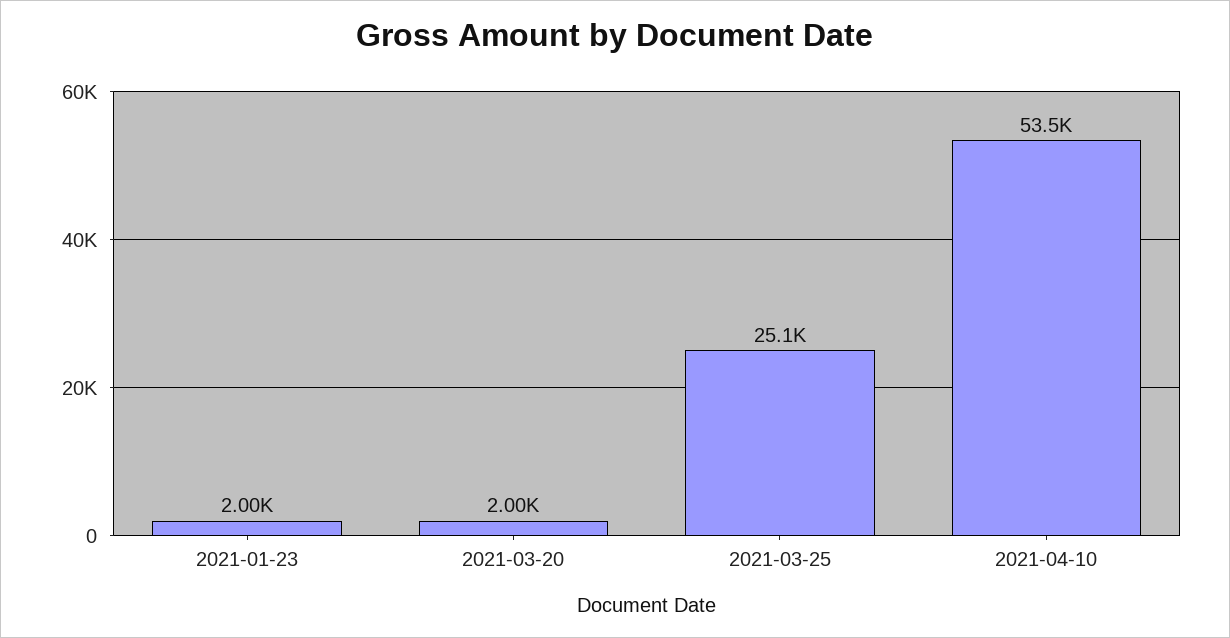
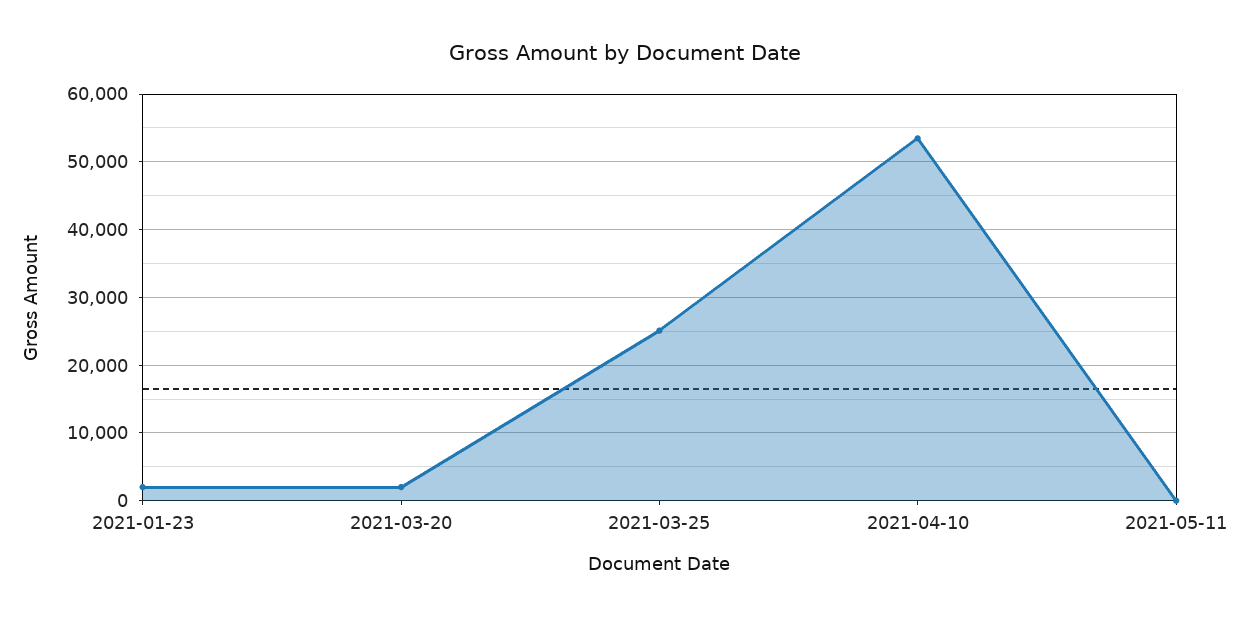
2021-05-11: none -> 0

